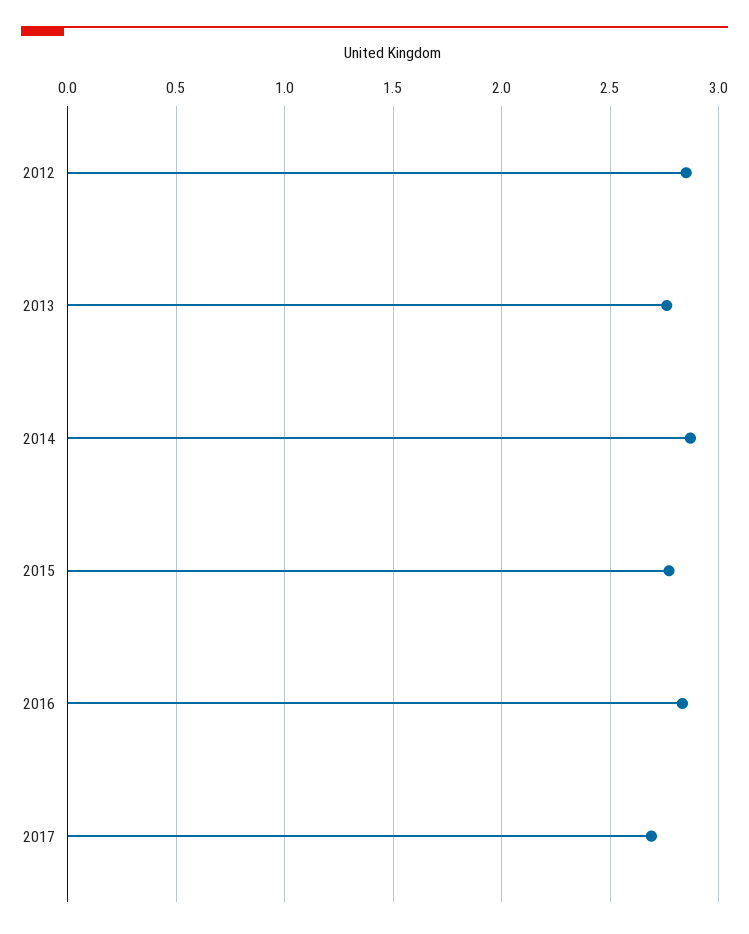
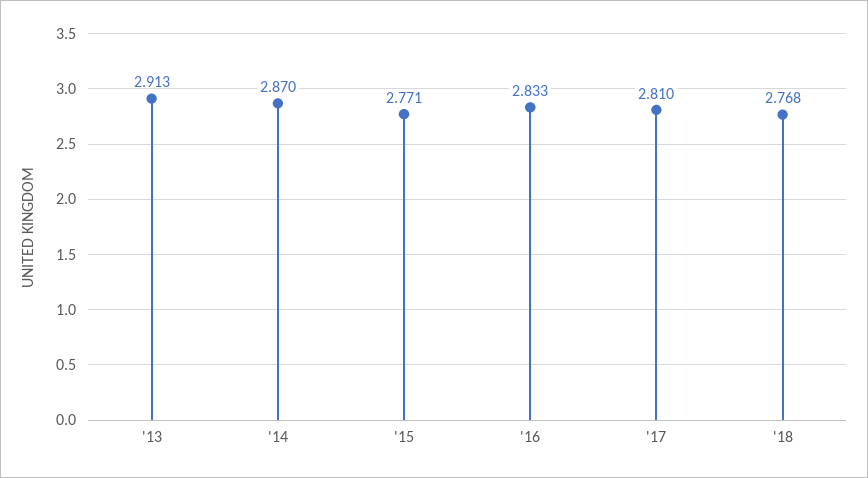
2012: 2.85 -> none
2013: 2.75 -> 2.913
2017: 2.7 -> 2.81
'18: none -> 2.768

